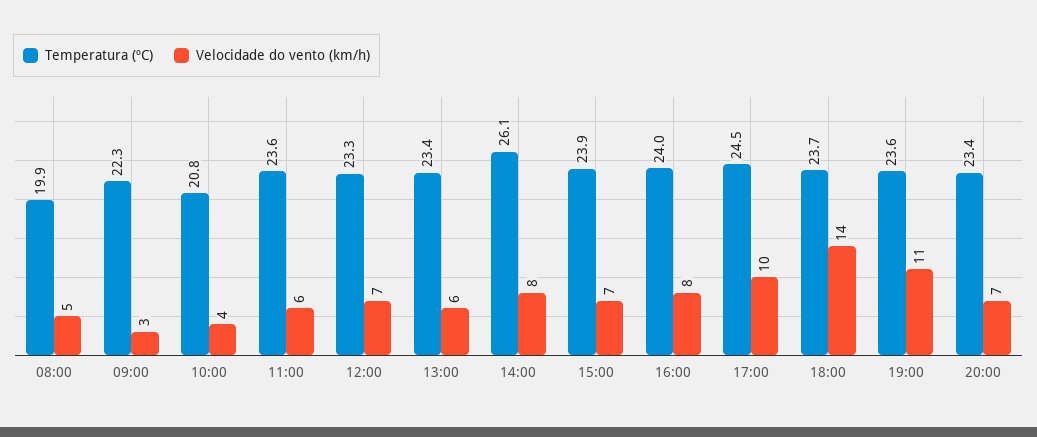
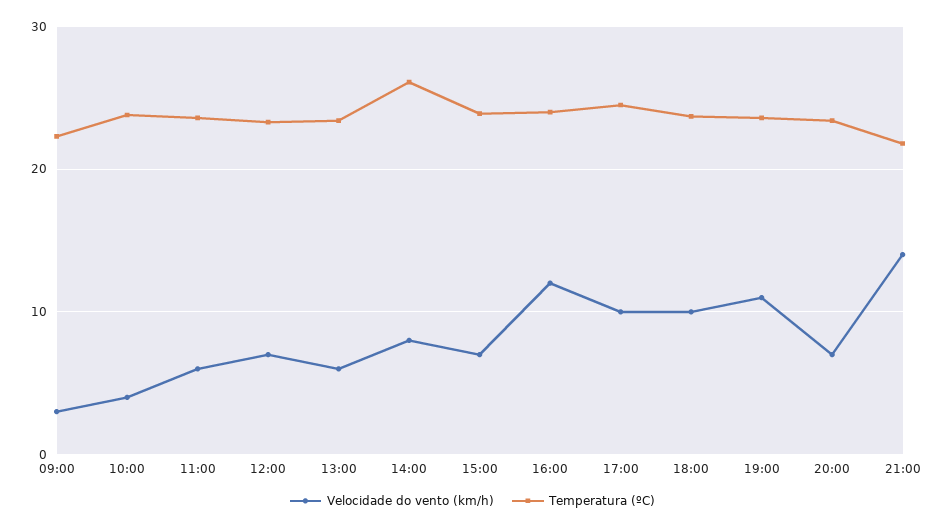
Temperatura (ºC), 08:00: 19.9 -> none
Velocidade do vento (km/h), 08:00: 5 -> none
Temperatura (ºC), 10:00: 20.8 -> 24
Velocidade do vento (km/h), 16:00: 8 -> 12
Velocidade do vento (km/h), 18:00: 14 -> 10
Velocidade do vento (km/h), 21:00: none -> 14
Temperatura (ºC), 21:00: none -> 22

